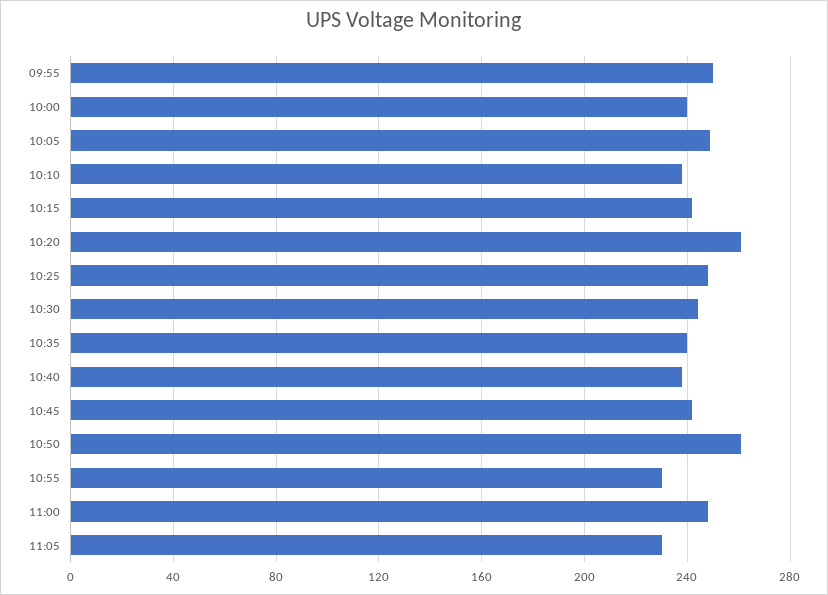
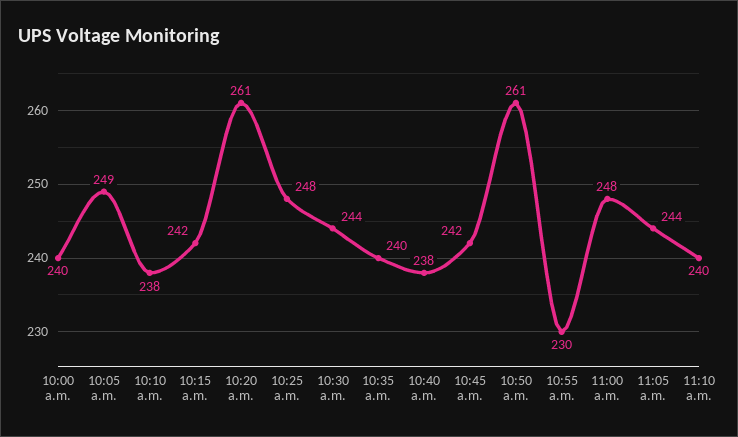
09:55: 250 -> none
11:05: 230 -> 244
11:10 a.m.: none -> 240

